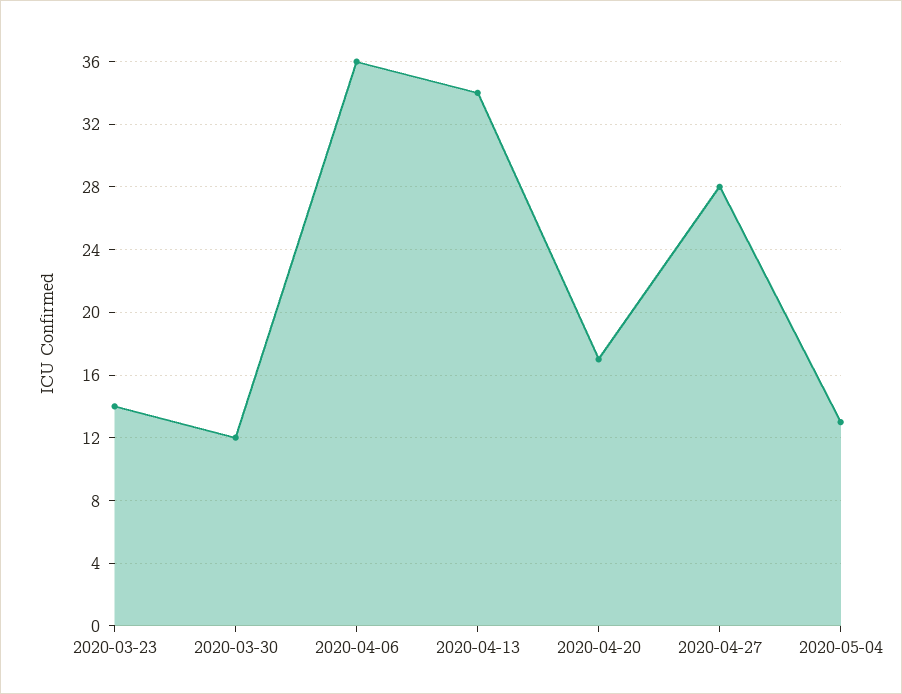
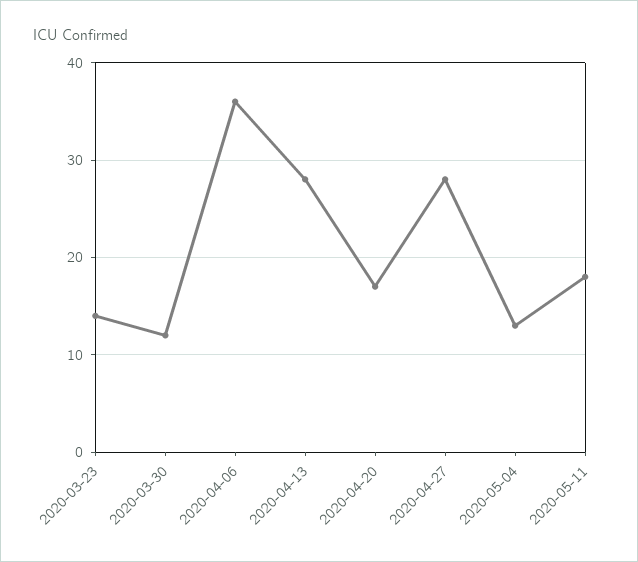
2020-04-13: 34 -> 28
2020-05-11: none -> 18

